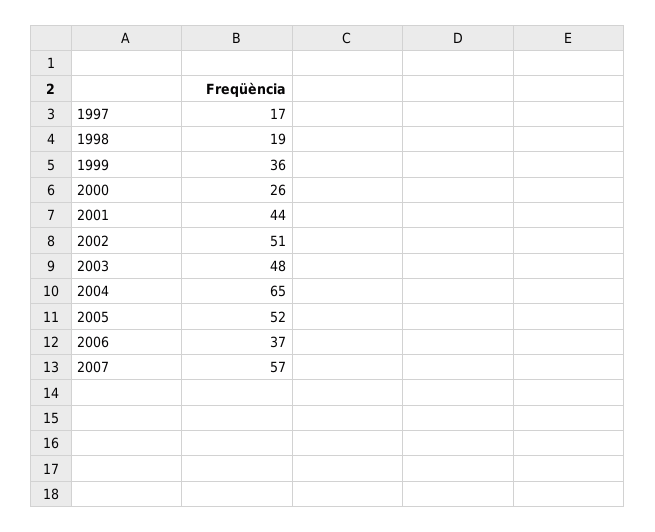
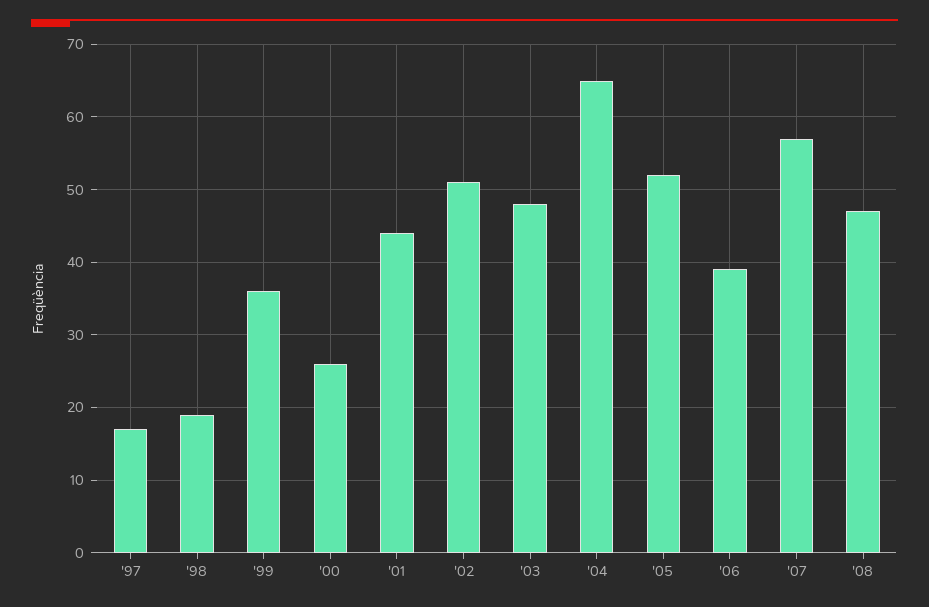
2006: 37 -> 39
'08: none -> 47

